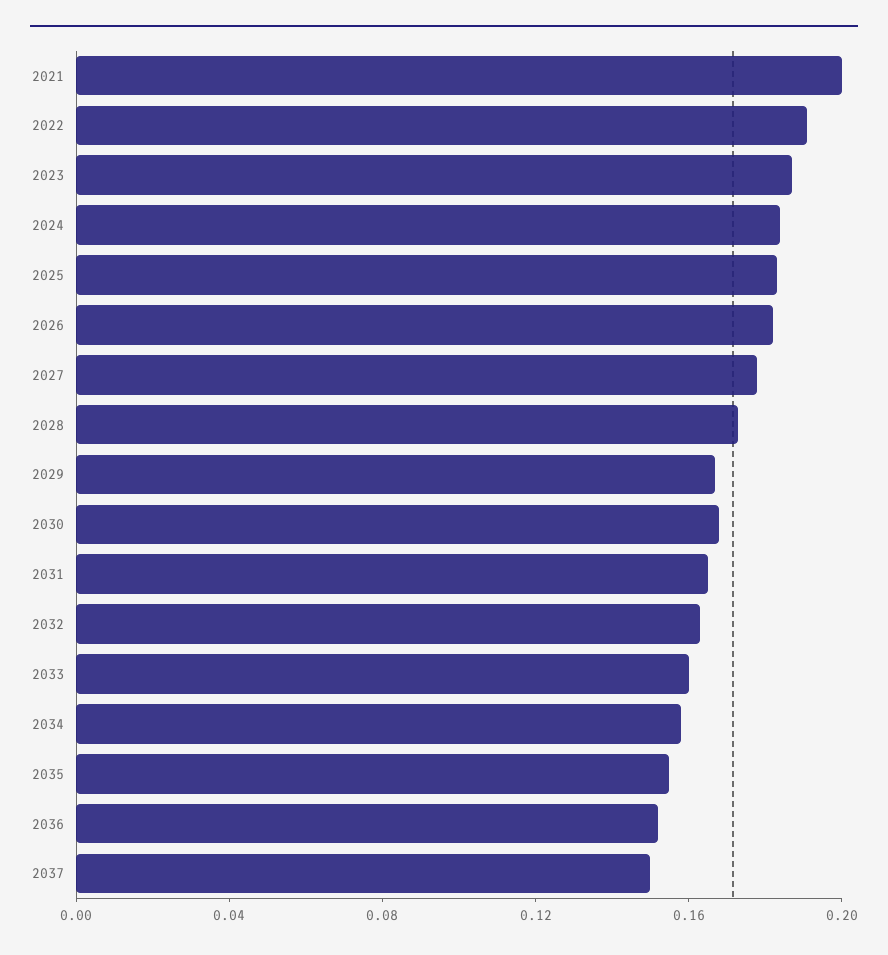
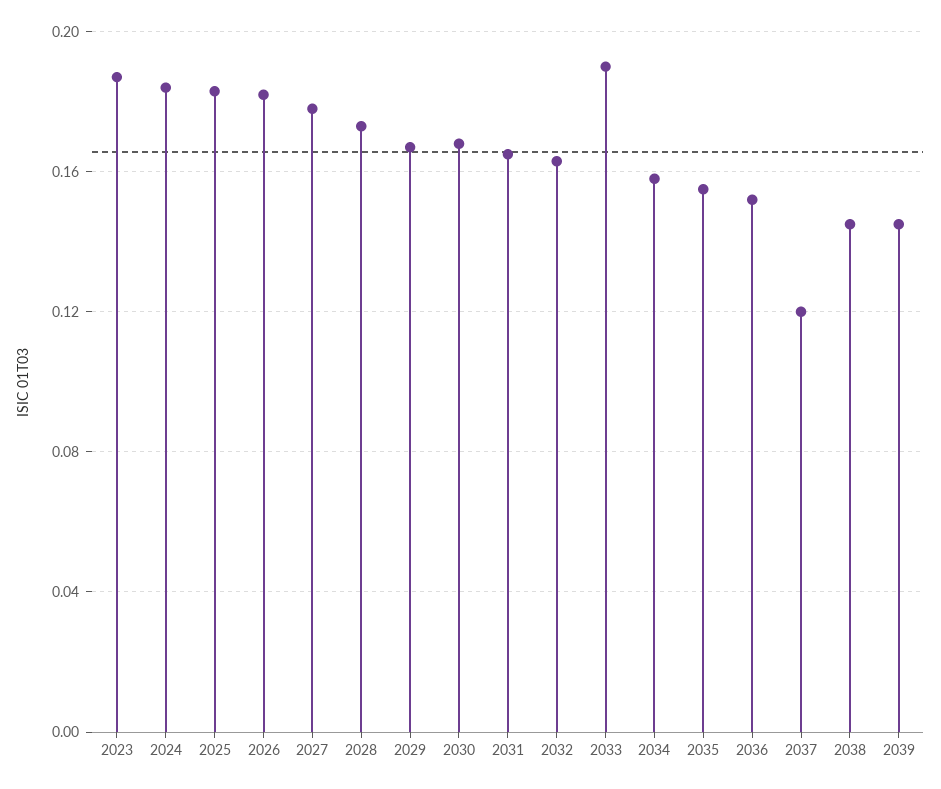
2021: 0.2 -> none
2022: 0.19 -> none
2033: 0.16 -> 0.19
2037: 0.15 -> 0.12
2038: none -> 0.145
2039: none -> 0.145

